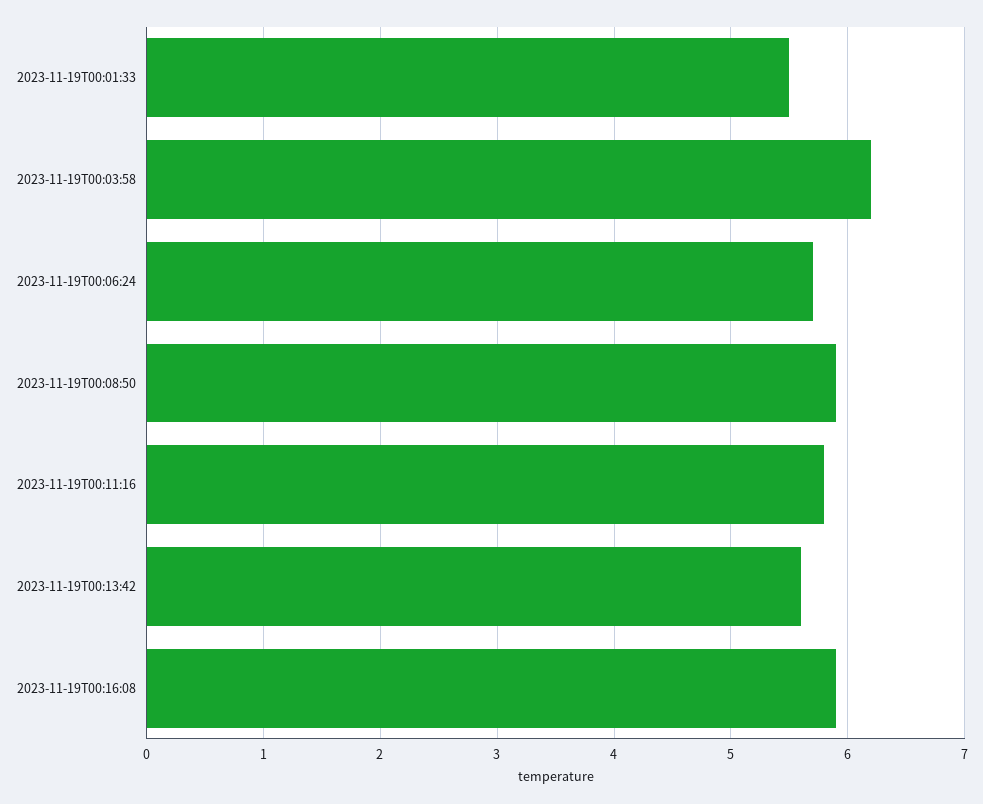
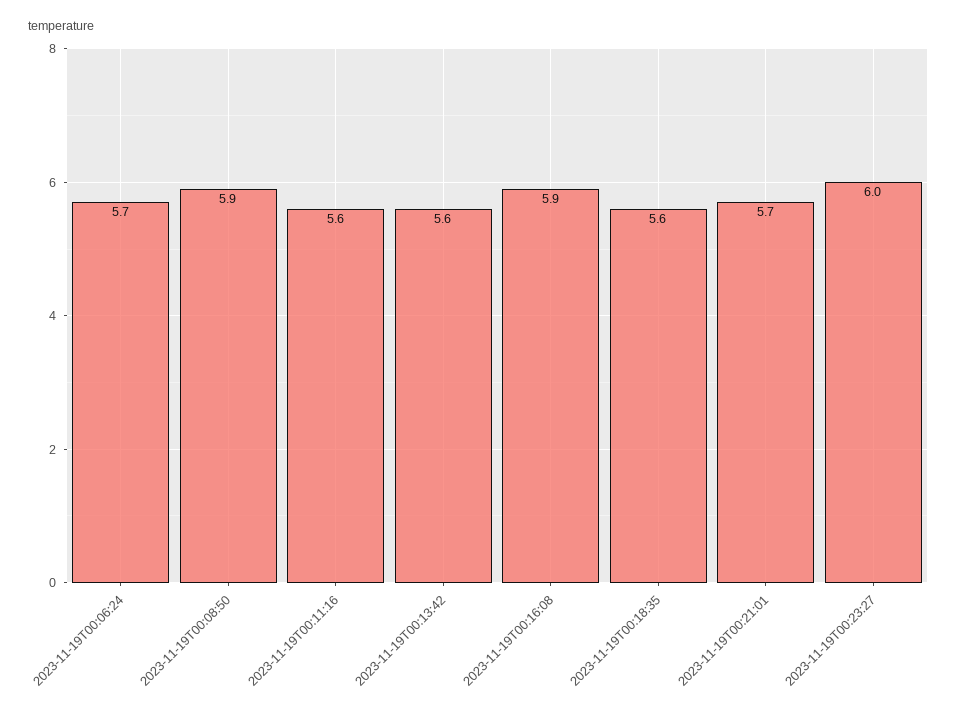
2023-11-19T00:01:33: 5.5 -> none
2023-11-19T00:03:58: 6.2 -> none
2023-11-19T00:11:16: 5.8 -> 5.6
2023-11-19T00:18:35: none -> 5.6
2023-11-19T00:21:01: none -> 5.7
2023-11-19T00:23:27: none -> 6

